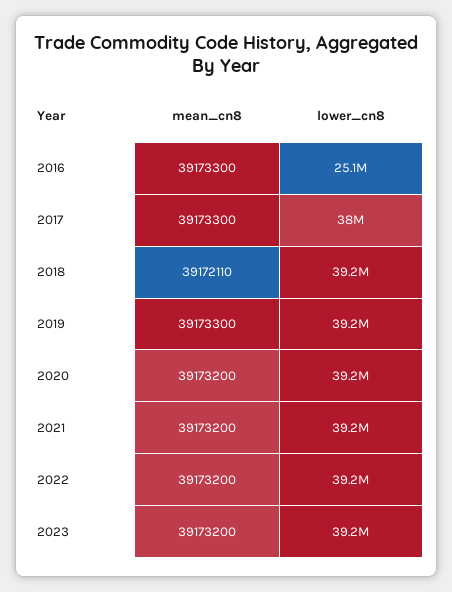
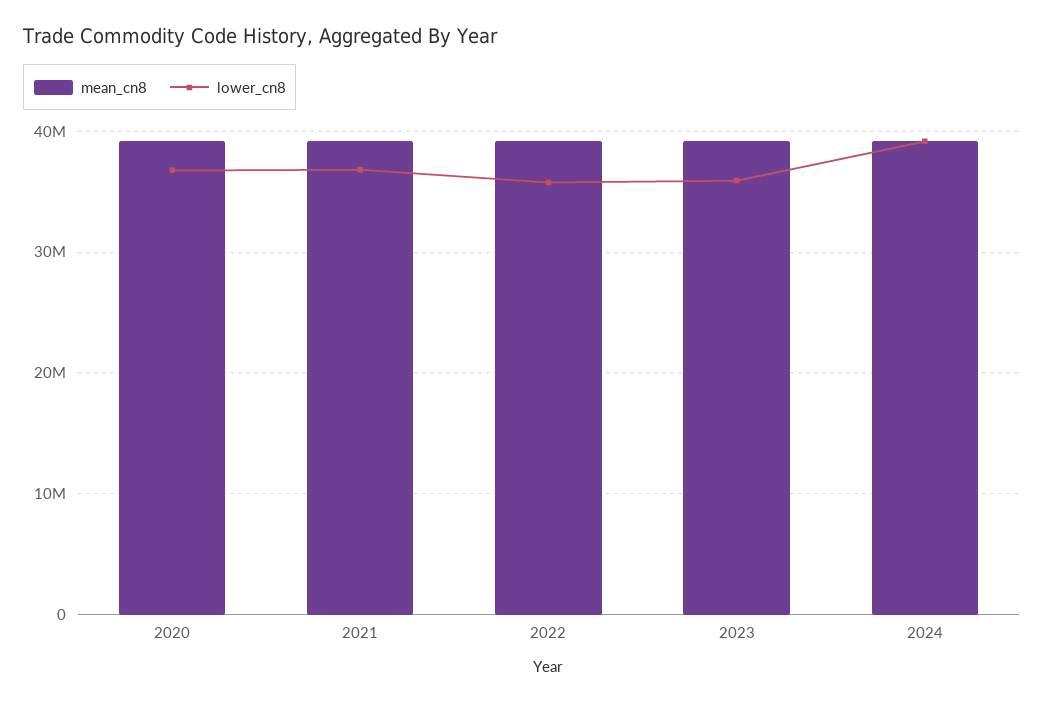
mean_cn8, 2016: 39173300 -> none
lower_cn8, 2016: 25100000 -> none
mean_cn8, 2017: 39173300 -> none
lower_cn8, 2017: 38000000 -> none
mean_cn8, 2018: 39172110 -> none
lower_cn8, 2018: 39200000 -> none
mean_cn8, 2019: 39173300 -> none
lower_cn8, 2019: 39200000 -> none
lower_cn8, 2020: 39200000 -> 37000000
lower_cn8, 2021: 39200000 -> 37000000
lower_cn8, 2022: 39200000 -> 36000000
lower_cn8, 2023: 39200000 -> 36000000
mean_cn8, 2024: none -> 39000000
lower_cn8, 2024: none -> 39000000

